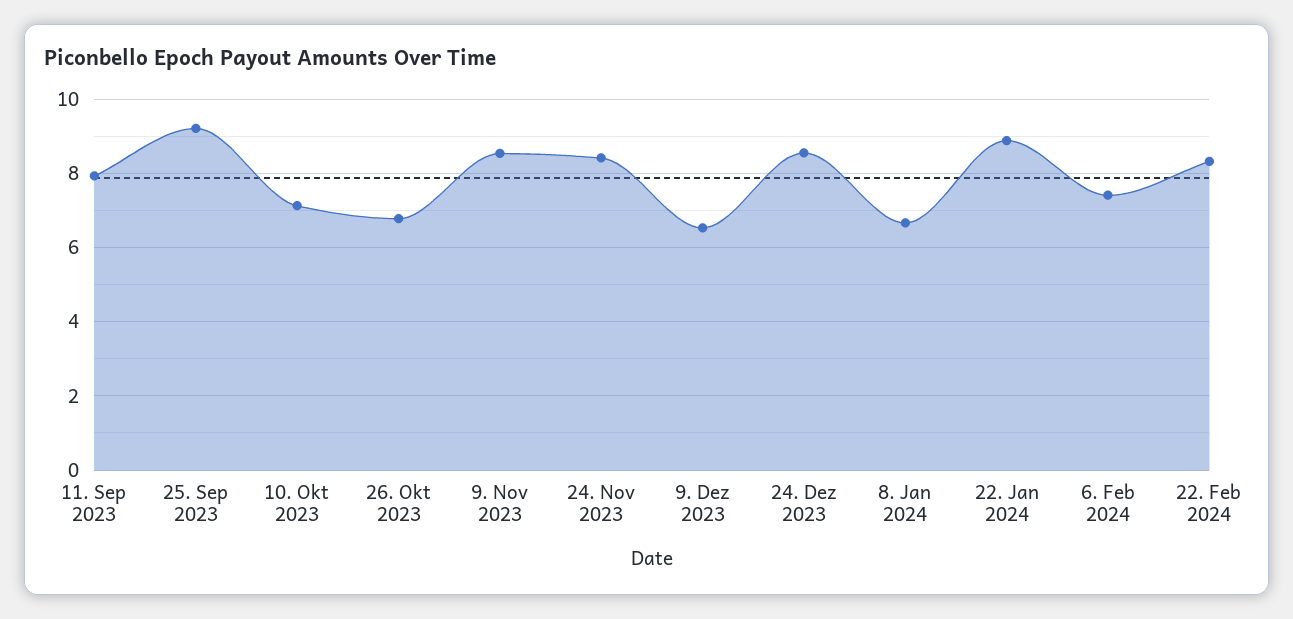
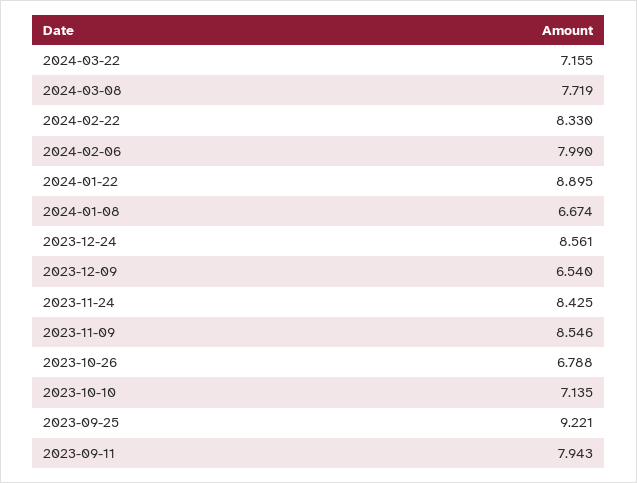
6. Feb 2024: 7.4 -> 7.99
2024-03-22: none -> 7.155
2024-03-08: none -> 7.719

